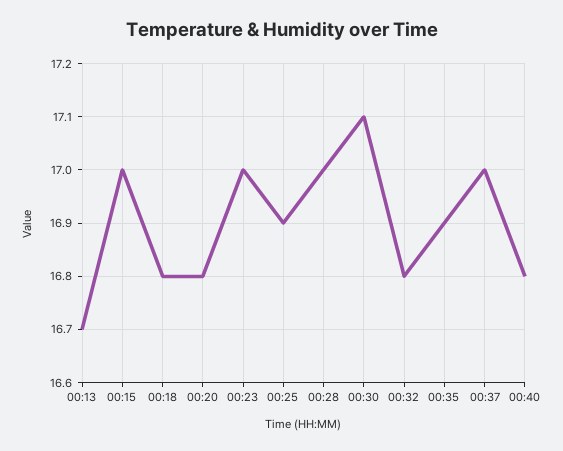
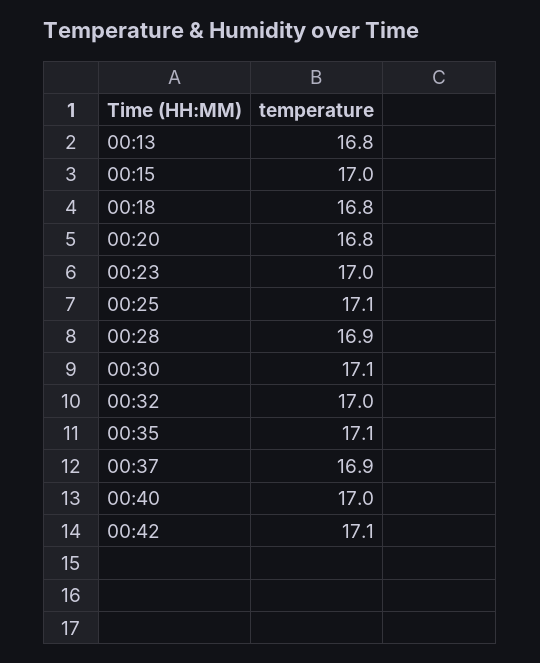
00:13: 16.7 -> 16.8
00:25: 16.9 -> 17.1
00:28: 17 -> 16.9
00:32: 16.8 -> 17
00:35: 16.9 -> 17.1
00:37: 17 -> 16.9
00:40: 16.8 -> 17
00:42: none -> 17.1

